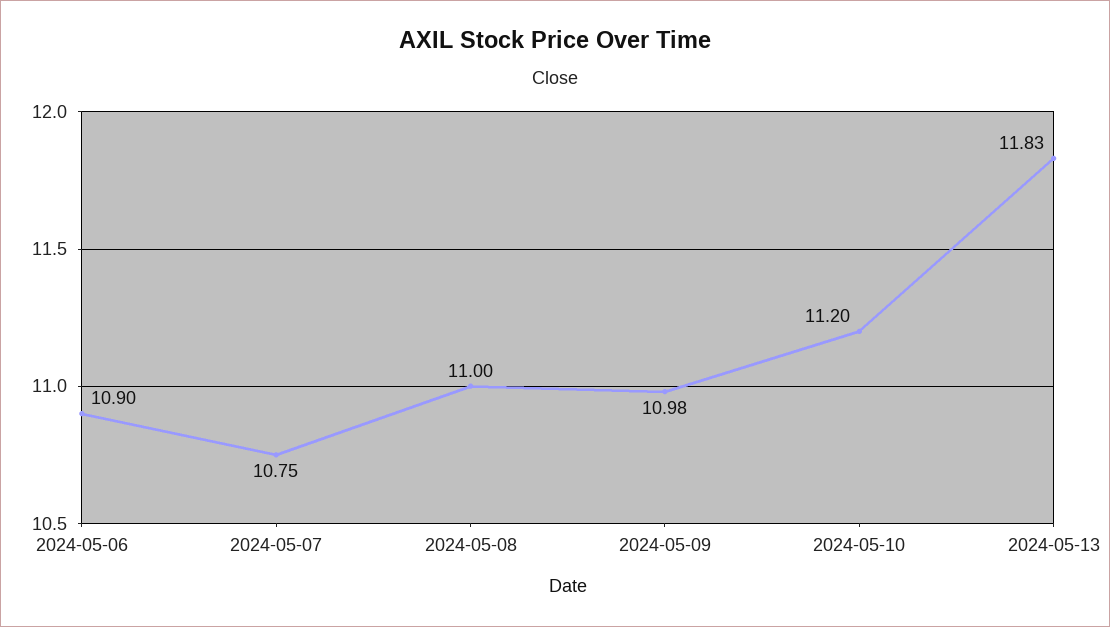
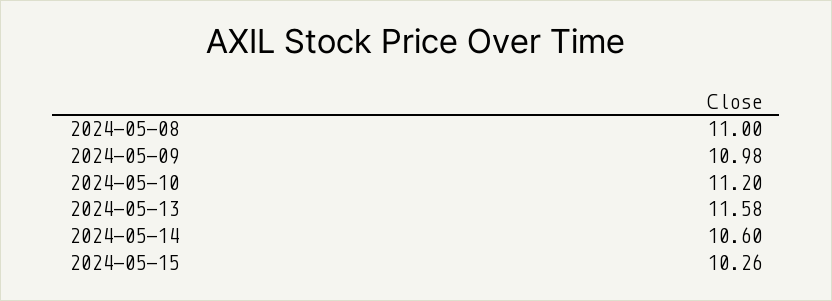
2024-05-06: 10.9 -> none
2024-05-07: 10.75 -> none
2024-05-13: 11.83 -> 11.58
2024-05-14: none -> 10.6
2024-05-15: none -> 10.26

